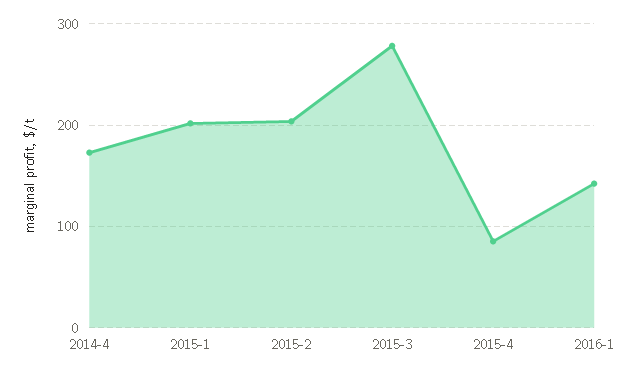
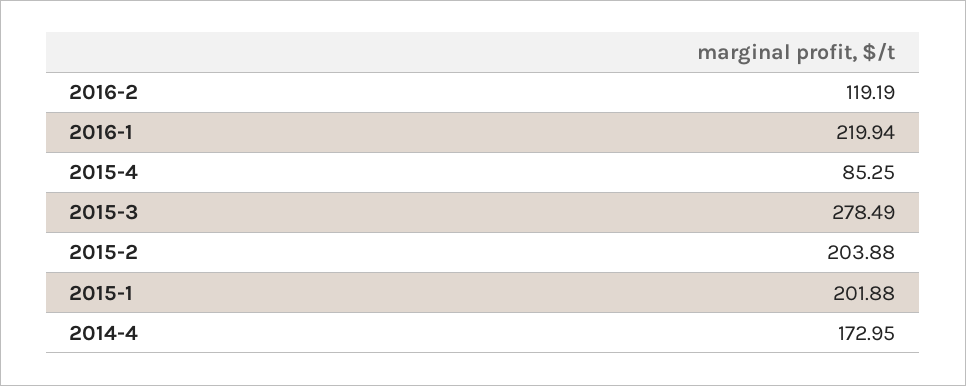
2016-1: 140 -> 219.94
2016-2: none -> 119.19

